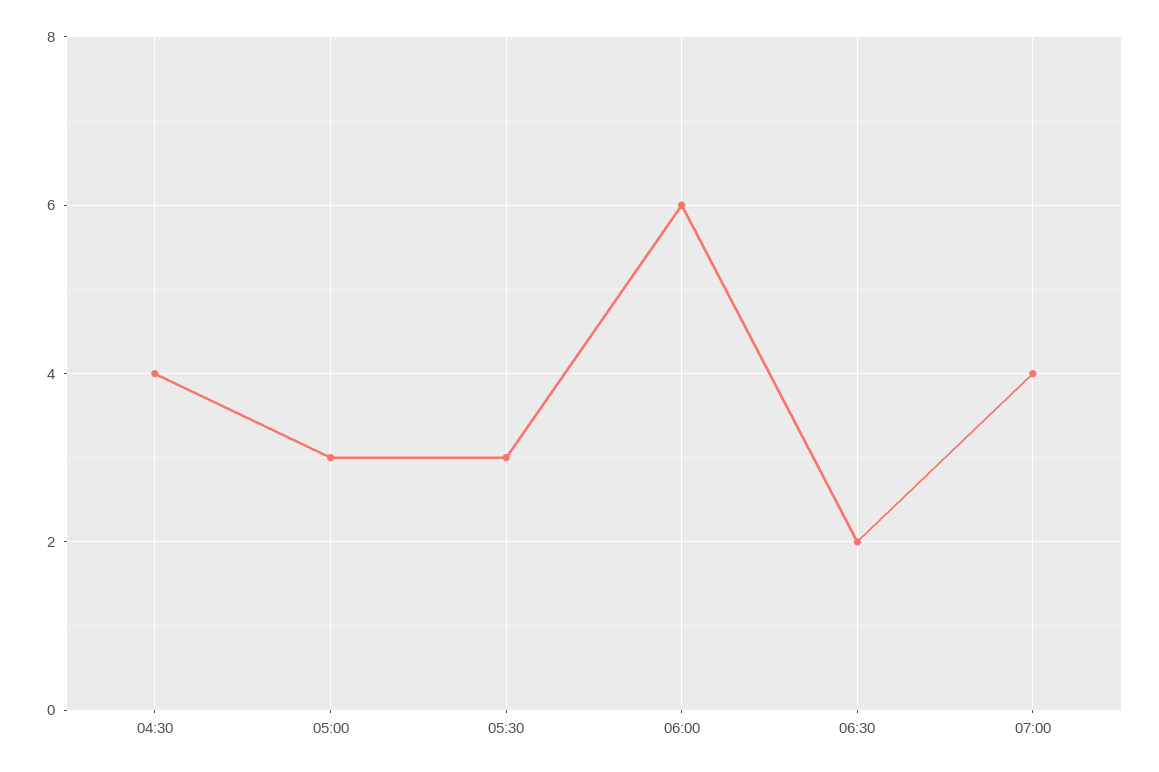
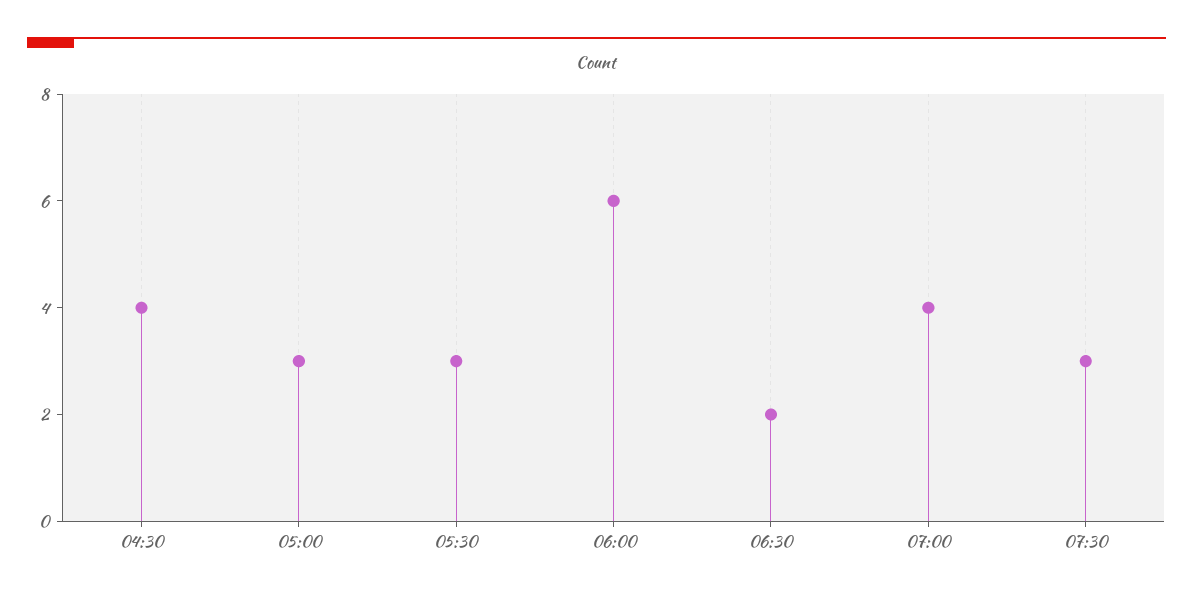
07:30: none -> 3

